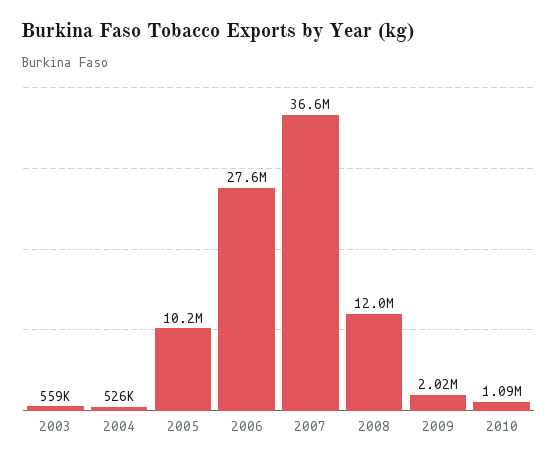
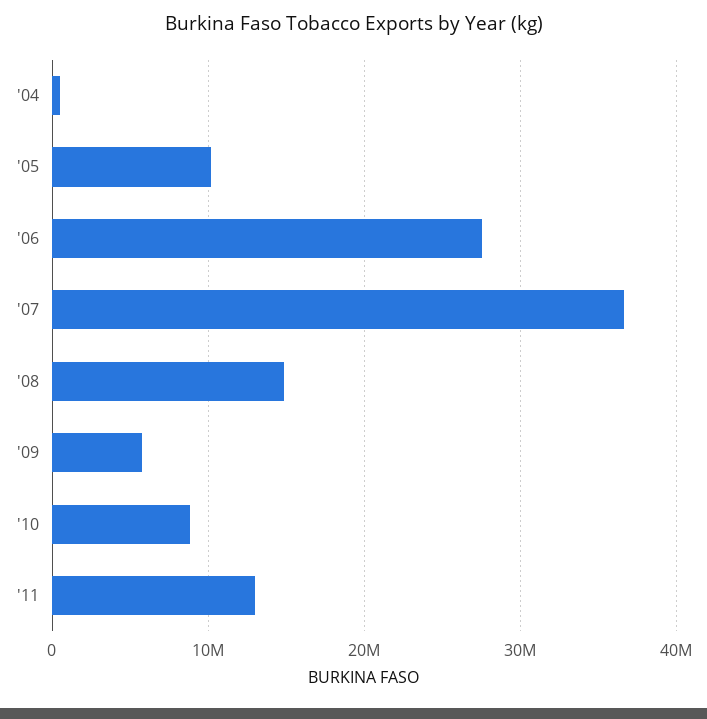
2003: 559000 -> none
2008: 12000000 -> 15000000
2009: 2020000 -> 6000000
2010: 1090000 -> 9000000
'11: none -> 13000000

